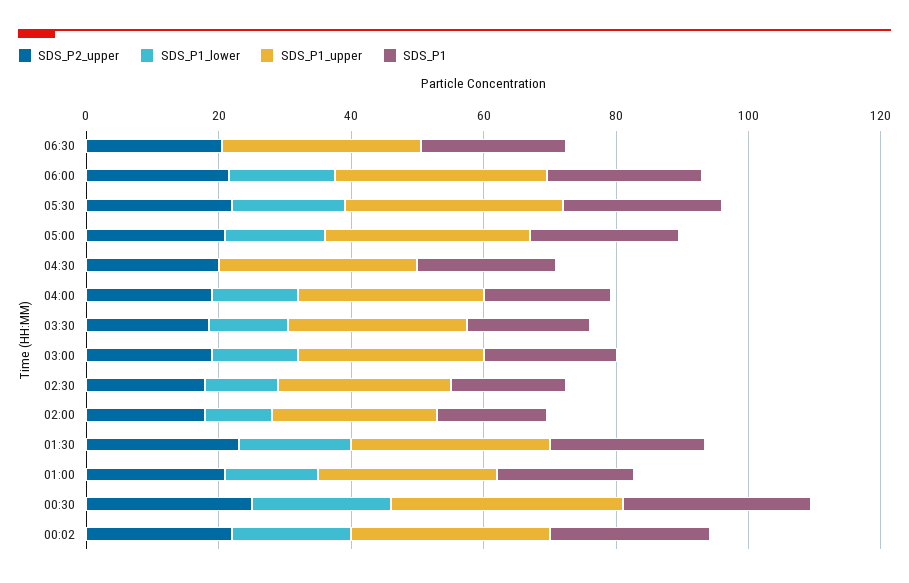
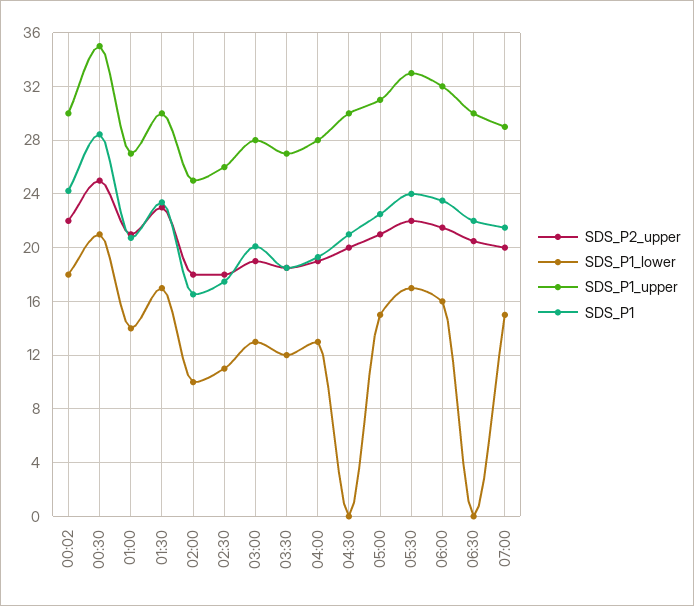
SDS_P2_upper, 07:00: none -> 20
SDS_P1_lower, 07:00: none -> 15
SDS_P1_upper, 07:00: none -> 29
SDS_P1, 07:00: none -> 21.5

